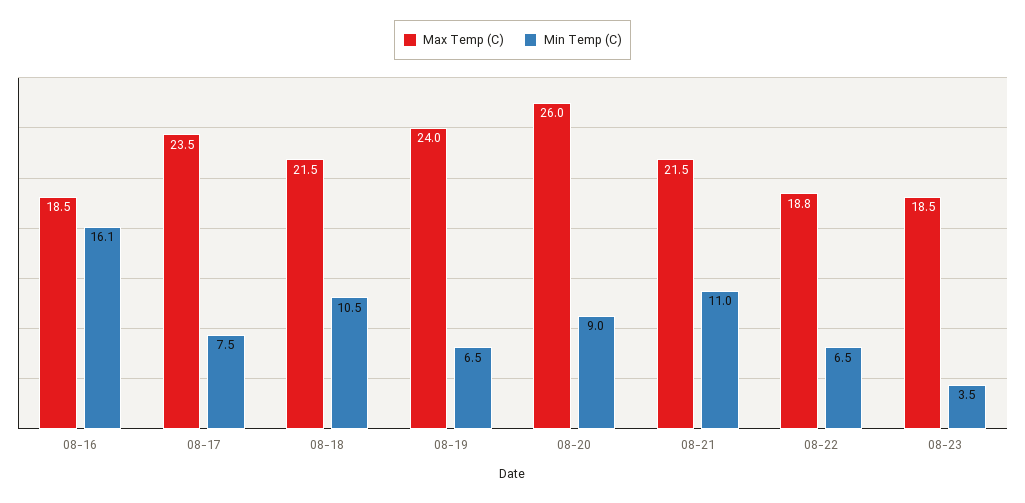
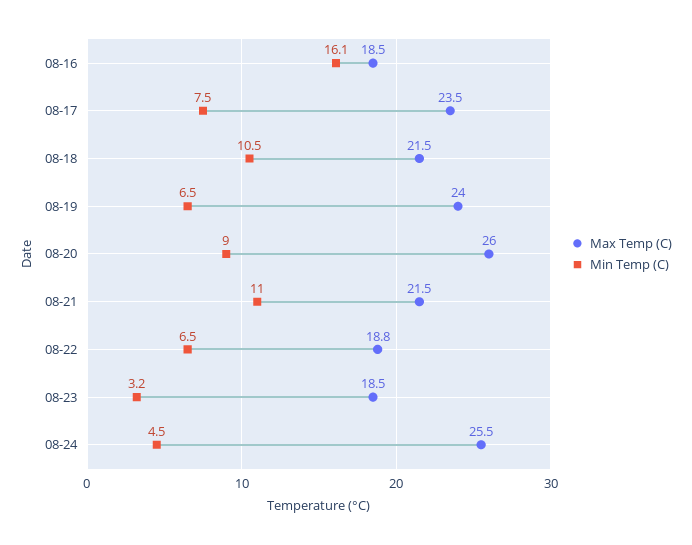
Min Temp (C), 08-23: 3.5 -> 3.2
Max Temp (C), 08-24: none -> 25.5
Min Temp (C), 08-24: none -> 4.5

